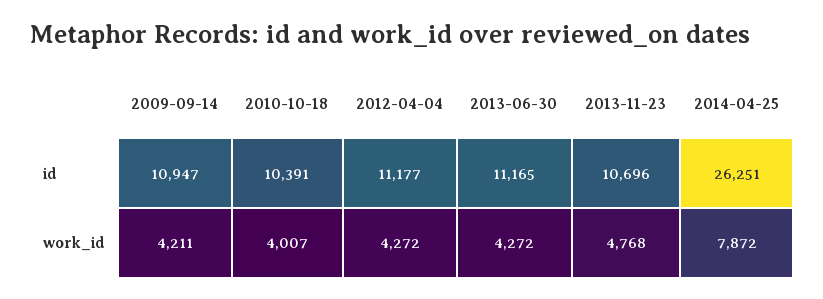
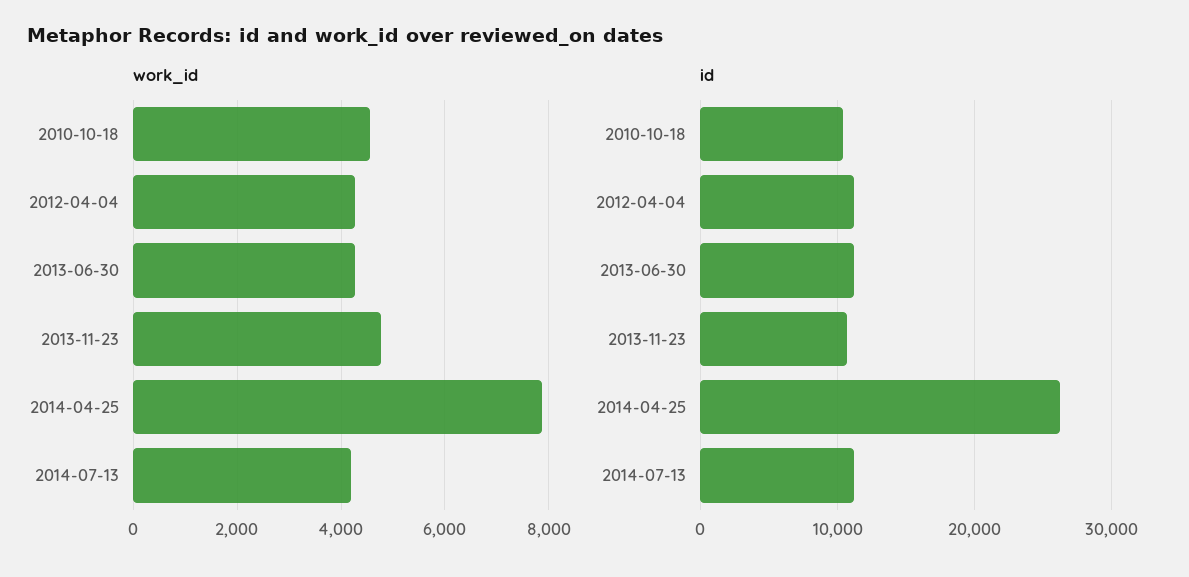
id, 2009-09-14: 10947 -> none
work_id, 2009-09-14: 4211 -> none
work_id, 2010-10-18: 4007 -> 4600
work_id, 2014-07-13: none -> 4200
id, 2014-07-13: none -> 11000

